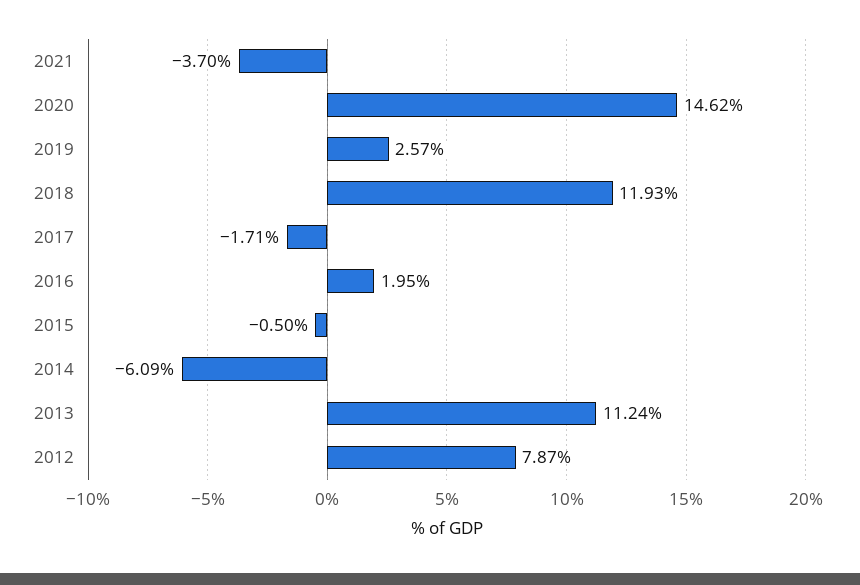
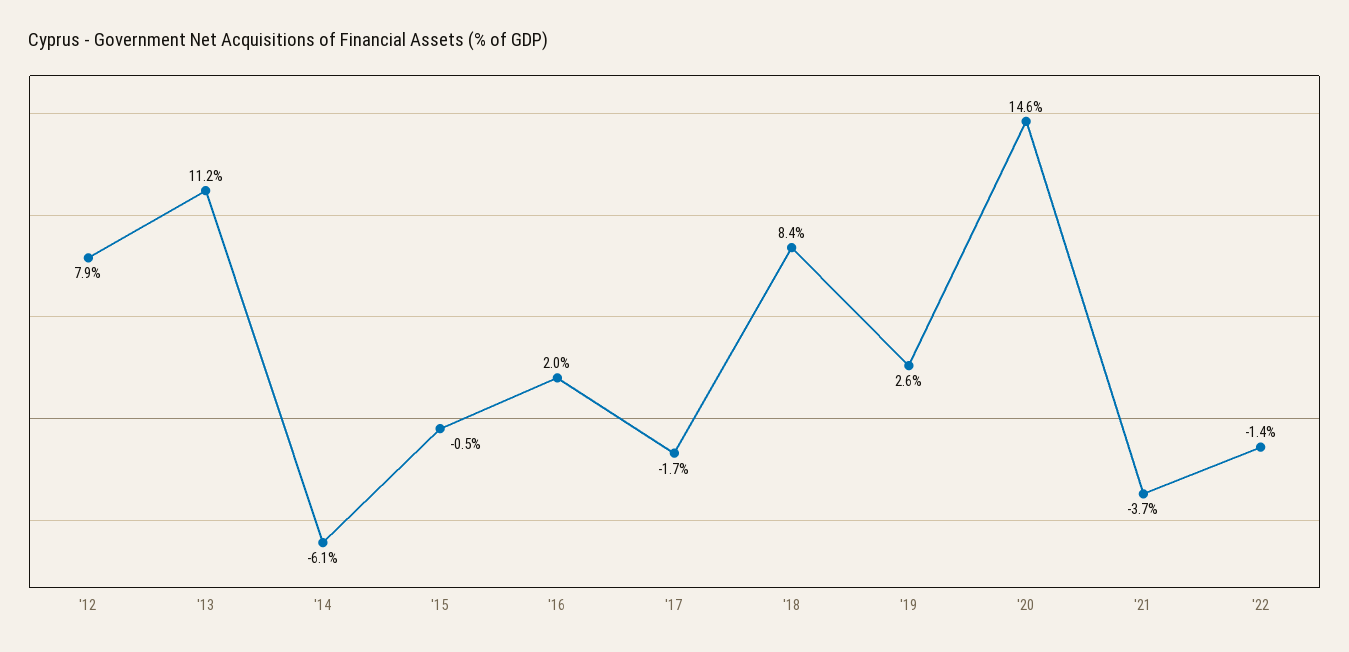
2018: 11.93 -> 8.4
'22: none -> -1.4

